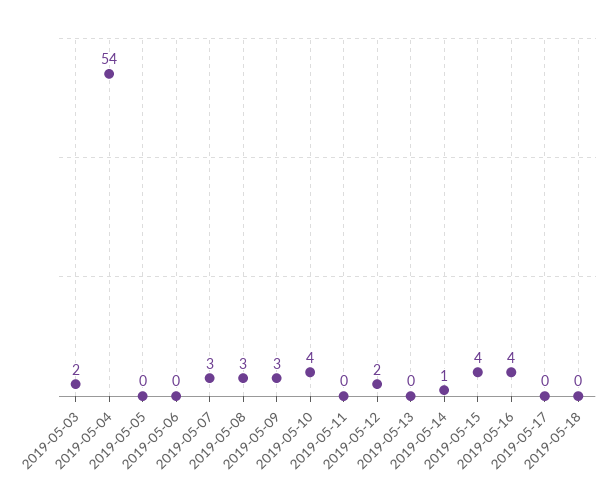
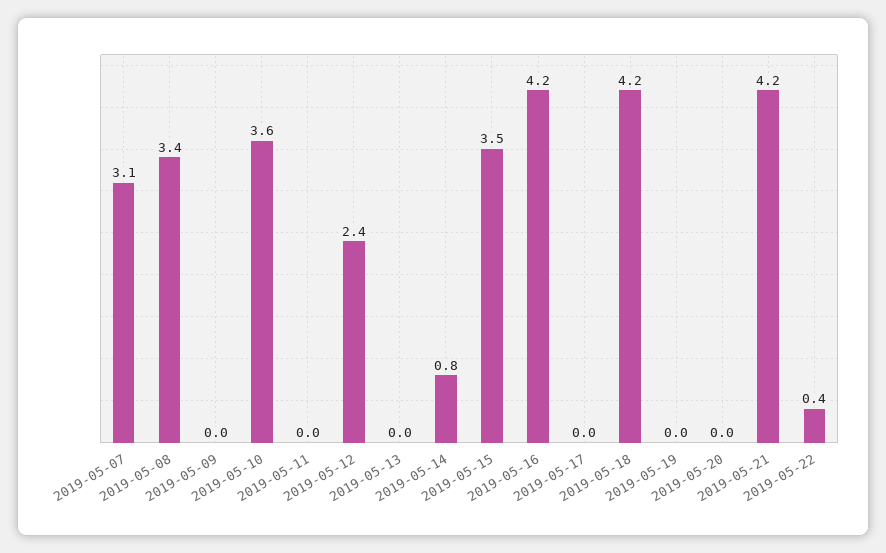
2019-05-03: 2 -> none
2019-05-04: 54 -> none
2019-05-05: 0 -> none
2019-05-06: 0 -> none
2019-05-09: 3 -> 0
2019-05-18: 0 -> 4.2
2019-05-19: none -> 0
2019-05-20: none -> 0
2019-05-21: none -> 4.2
2019-05-22: none -> 0.4

